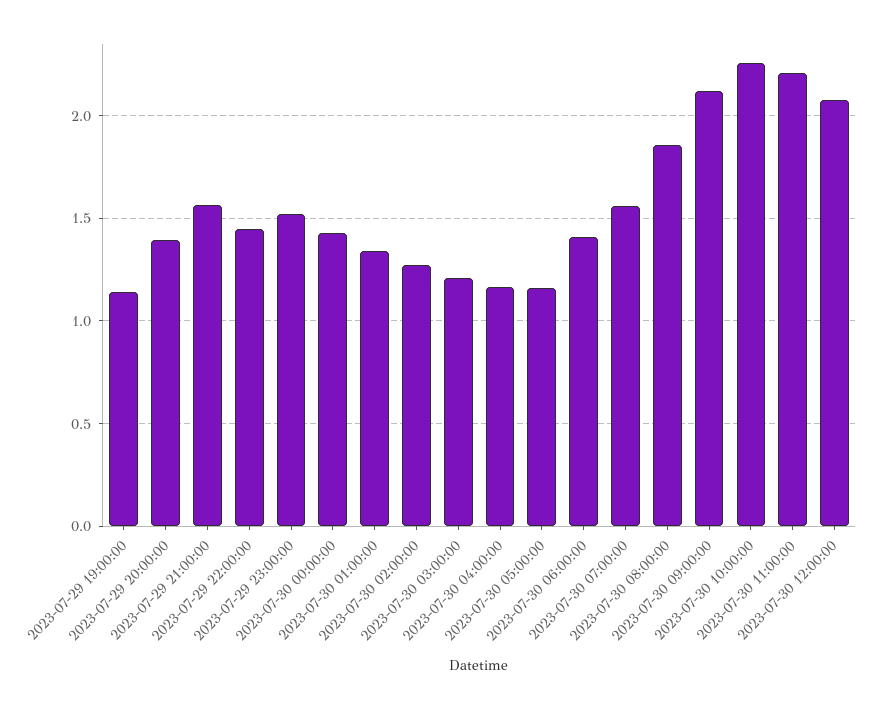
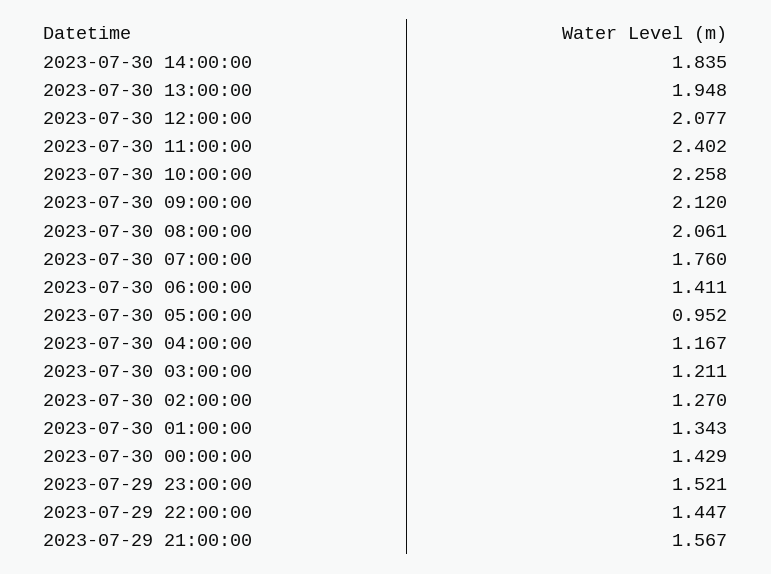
2023-07-29 19:00:00: 1.15 -> none
2023-07-29 20:00:00: 1.4 -> none
2023-07-30 05:00:00: 1.15 -> 0.952
2023-07-30 07:00:00: 1.55 -> 1.76
2023-07-30 08:00:00: 1.85 -> 2.061
2023-07-30 11:00:00: 2.2 -> 2.402
2023-07-30 14:00:00: none -> 1.835
2023-07-30 13:00:00: none -> 1.948

